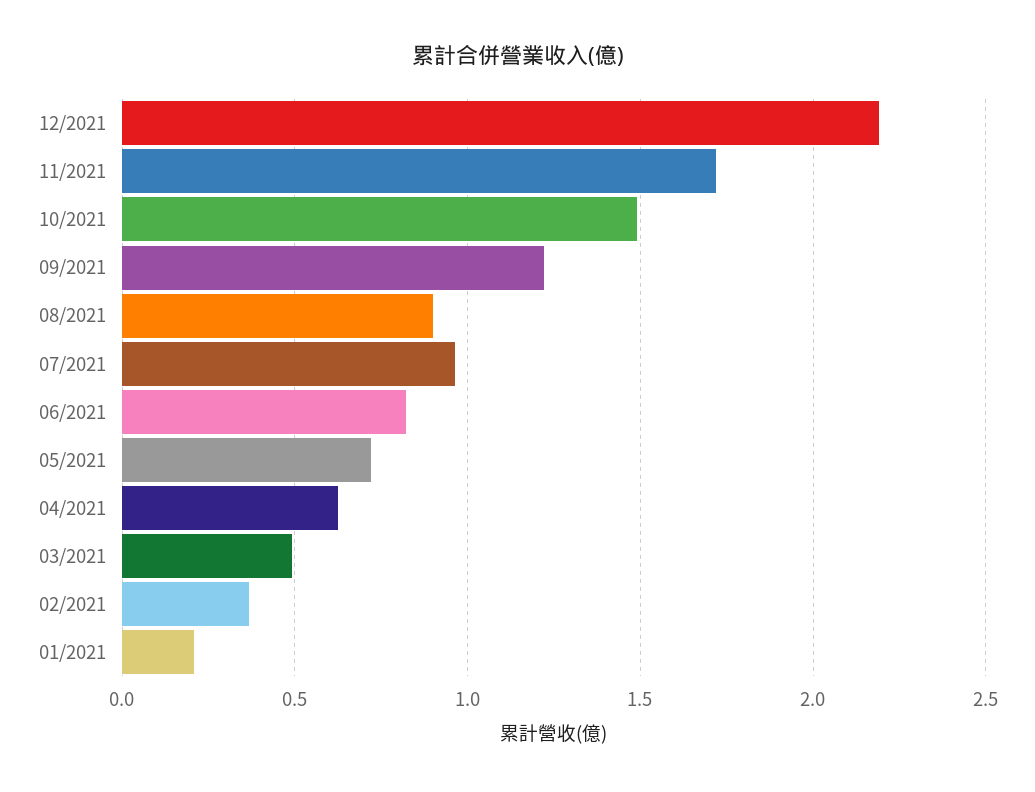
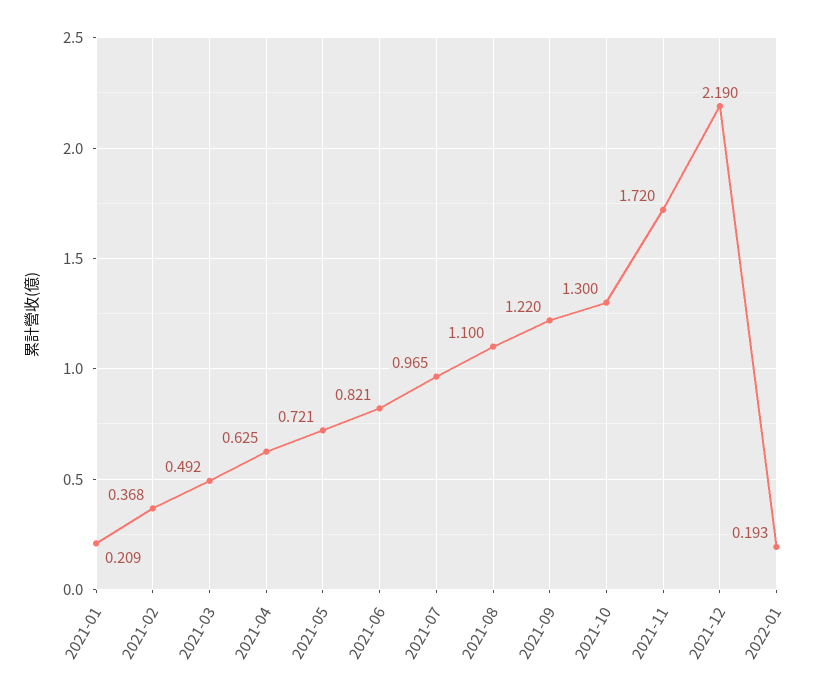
10/2021: 1.5 -> 1.3
08/2021: 0.9 -> 1.1
2022-01: none -> 0.193

